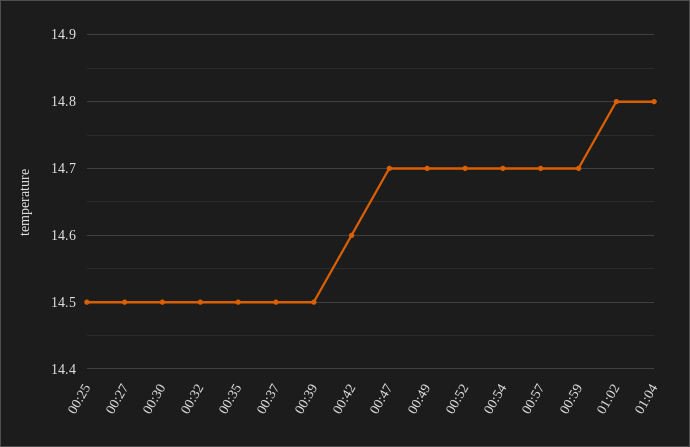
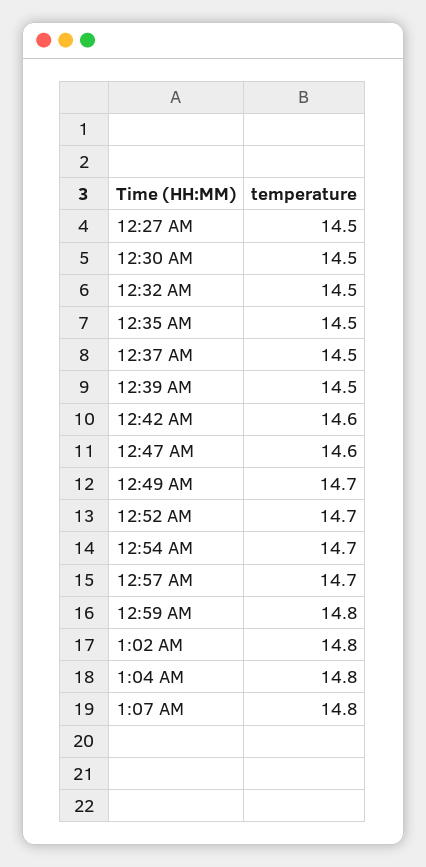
00:25: 14.5 -> none
00:47: 14.7 -> 14.6
00:59: 14.7 -> 14.8
1:07 AM: none -> 14.8

